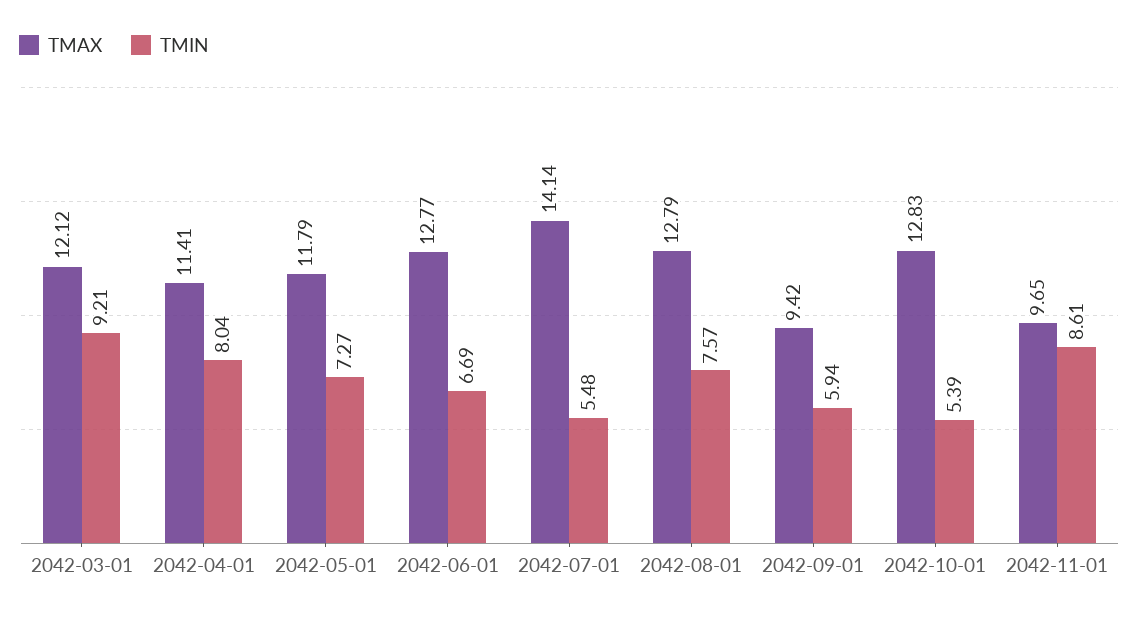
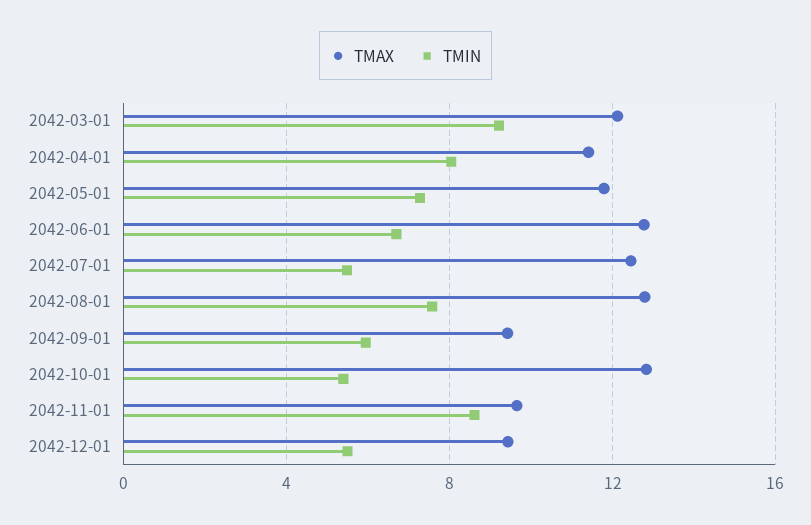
TMAX, 2042-07-01: 14.14 -> 12.5
TMAX, 2042-12-01: none -> 9.5
TMIN, 2042-12-01: none -> 5.5

